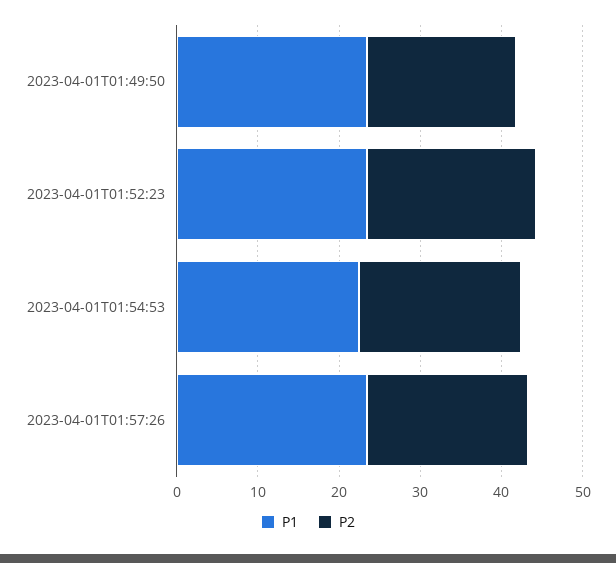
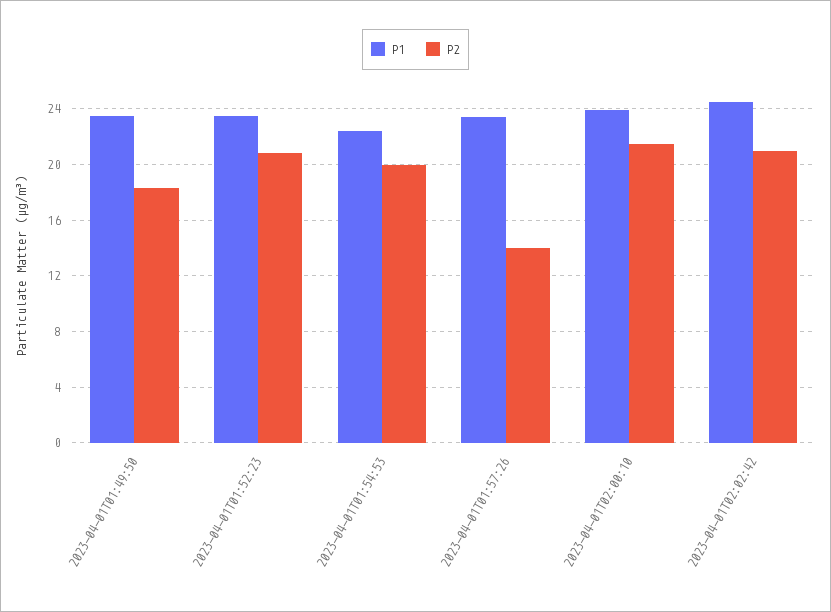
P2, 2023-04-01T01:57:26: 20 -> 14
P1, 2023-04-01T02:00:10: none -> 24
P2, 2023-04-01T02:00:10: none -> 21.5
P1, 2023-04-01T02:02:42: none -> 24.5
P2, 2023-04-01T02:02:42: none -> 21

